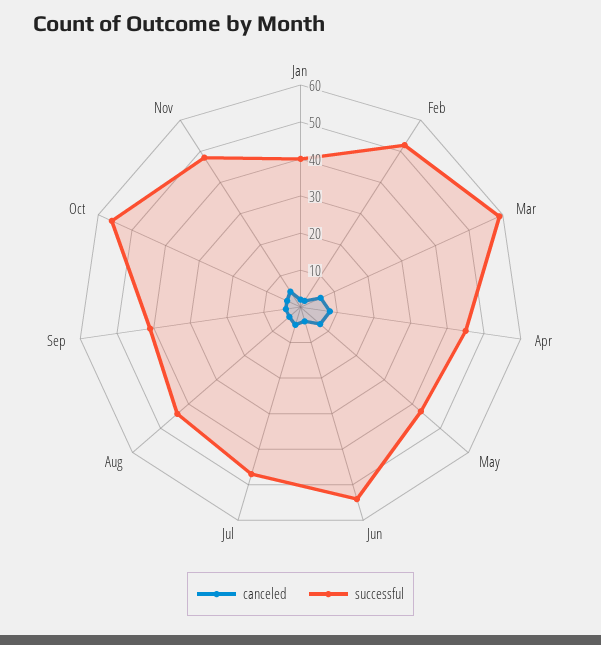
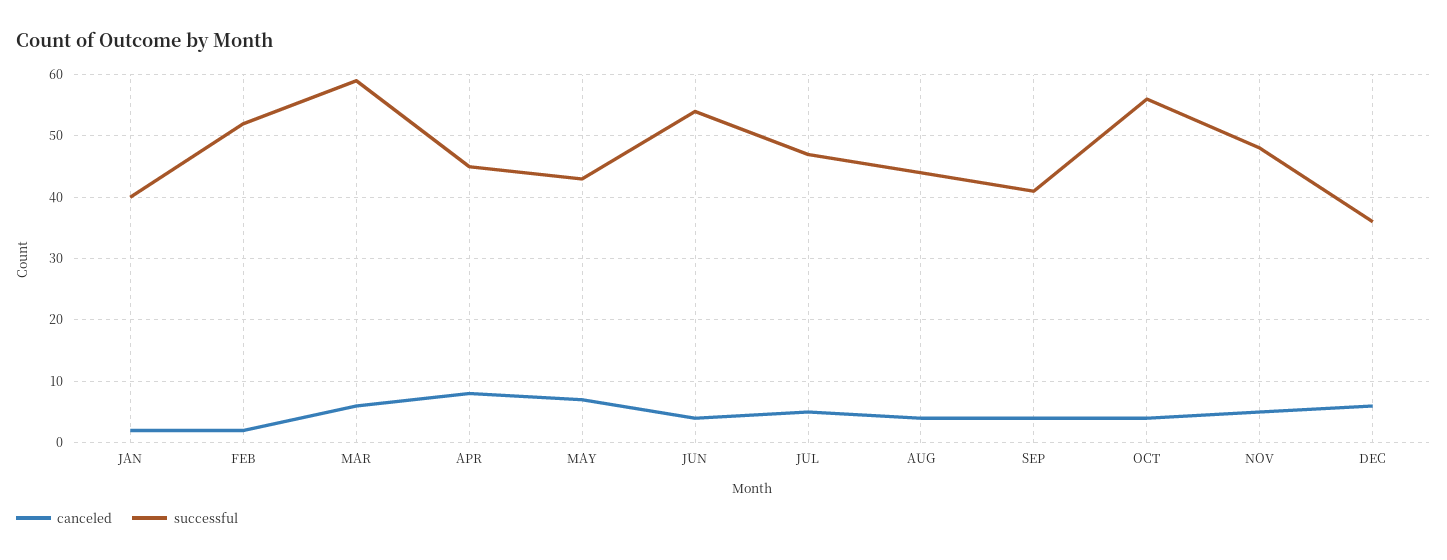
canceled, DEC: none -> 6
successful, DEC: none -> 36

